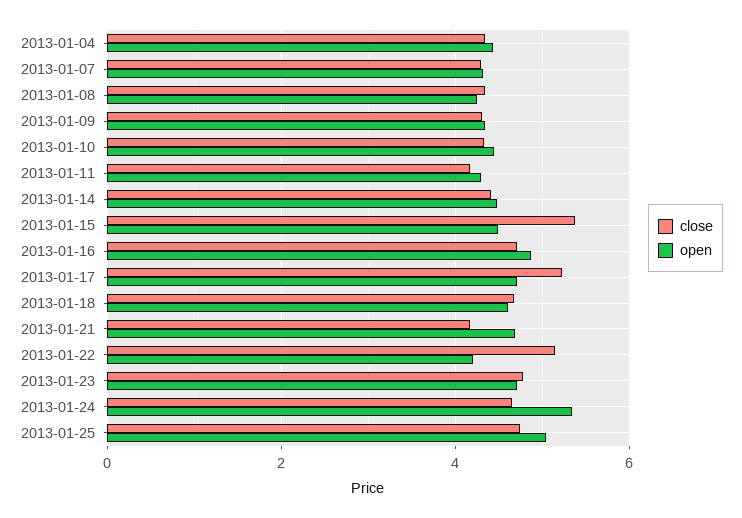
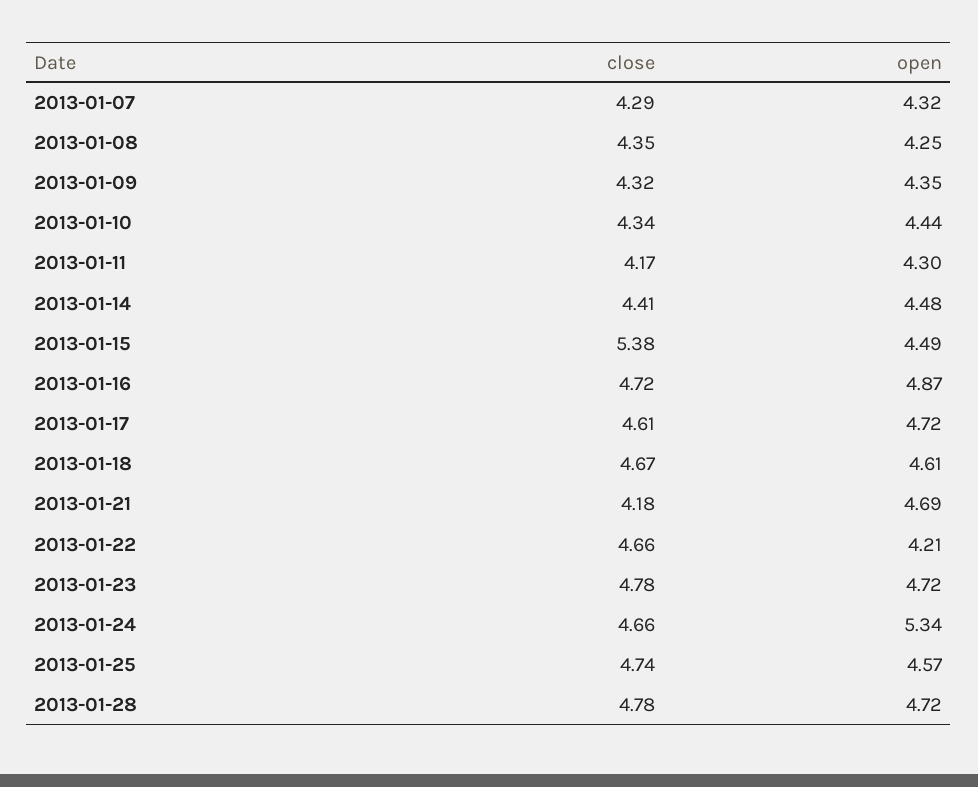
close, 2013-01-04: 4.4 -> none
open, 2013-01-04: 4.4 -> none
close, 2013-01-17: 5.2 -> 4.61
close, 2013-01-22: 5.2 -> 4.66
open, 2013-01-25: 5 -> 4.57
close, 2013-01-28: none -> 4.78
open, 2013-01-28: none -> 4.72

